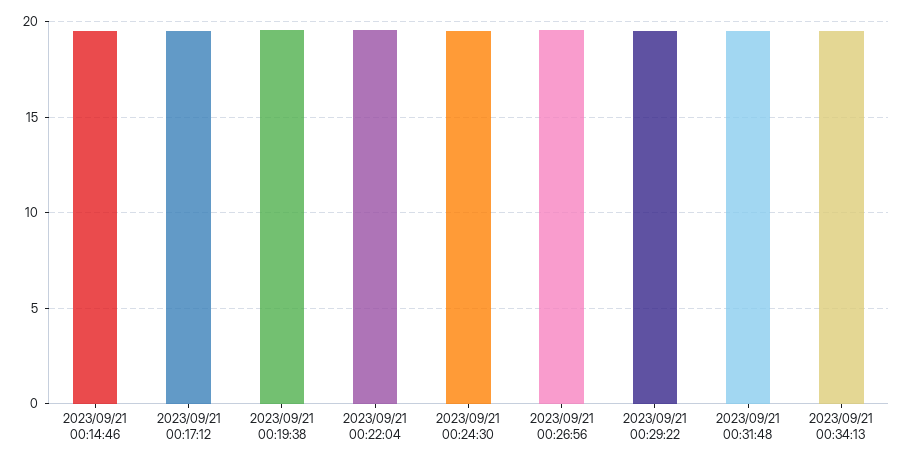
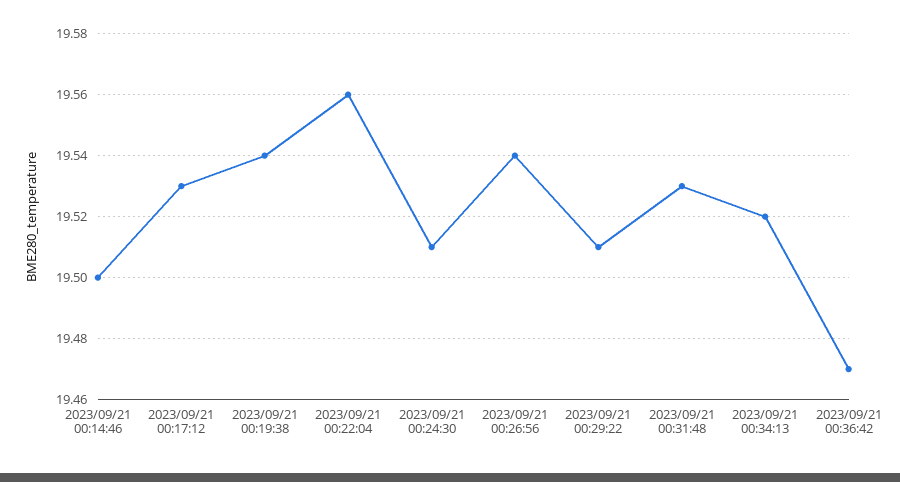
2023/09/21 00:36:42: none -> 19.47

